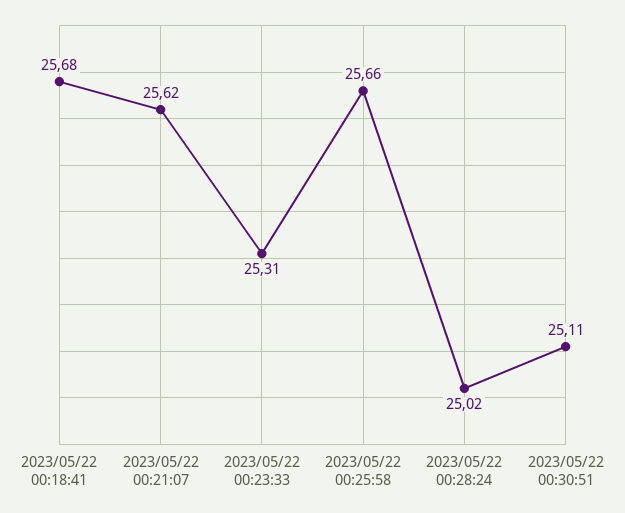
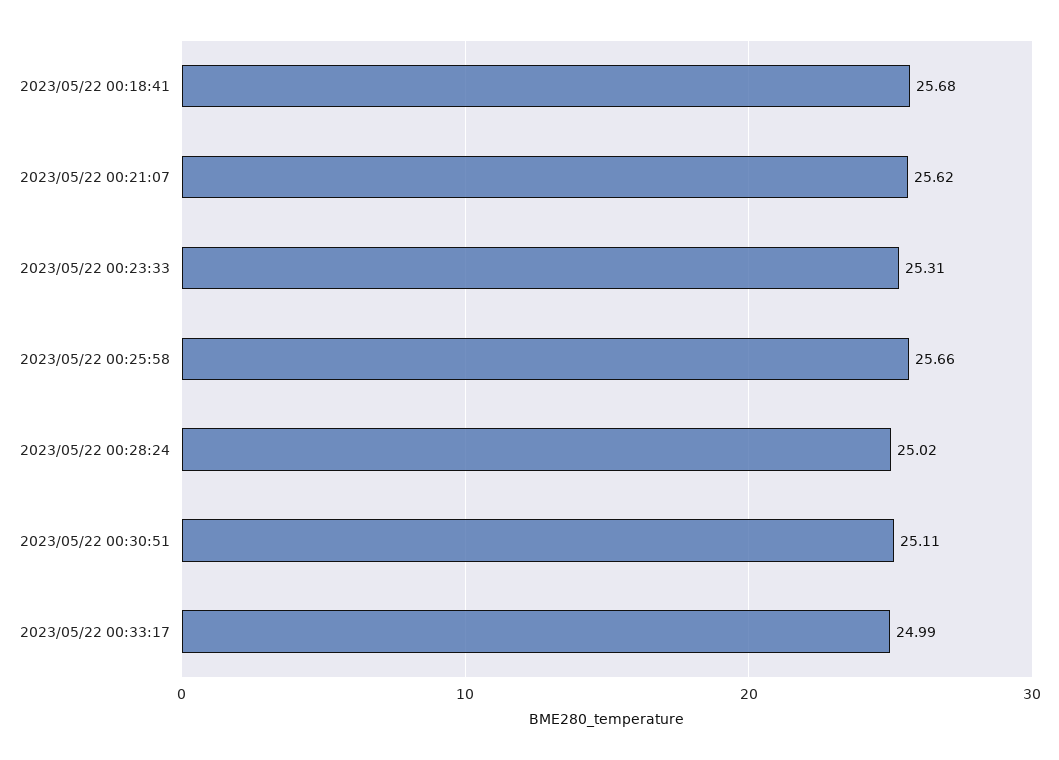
2023/05/22 00:33:17: none -> 24.99

